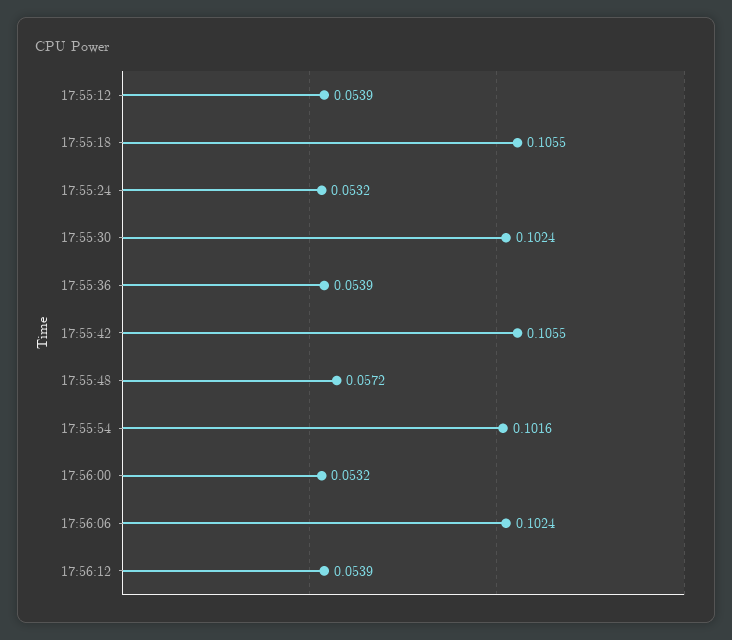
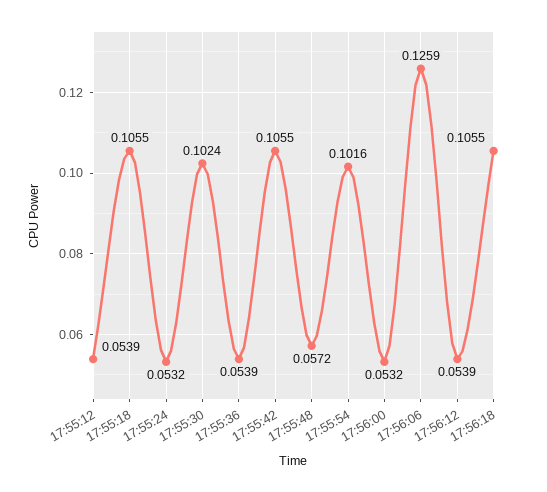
17:56:06: 0.1024 -> 0.1259
17:56:18: none -> 0.1055

